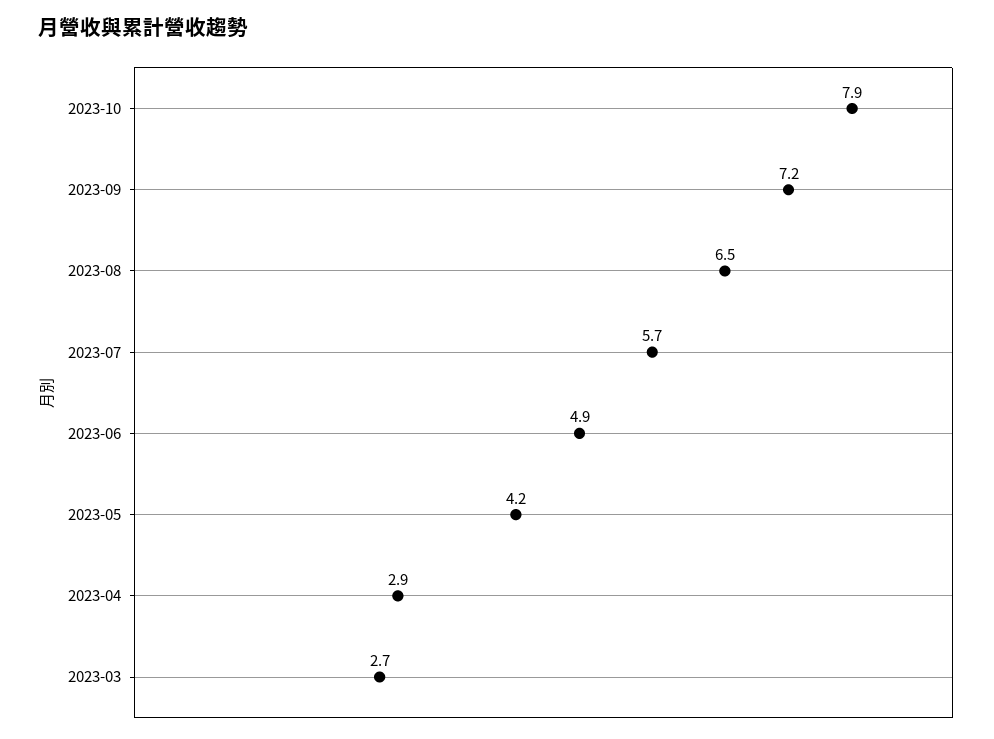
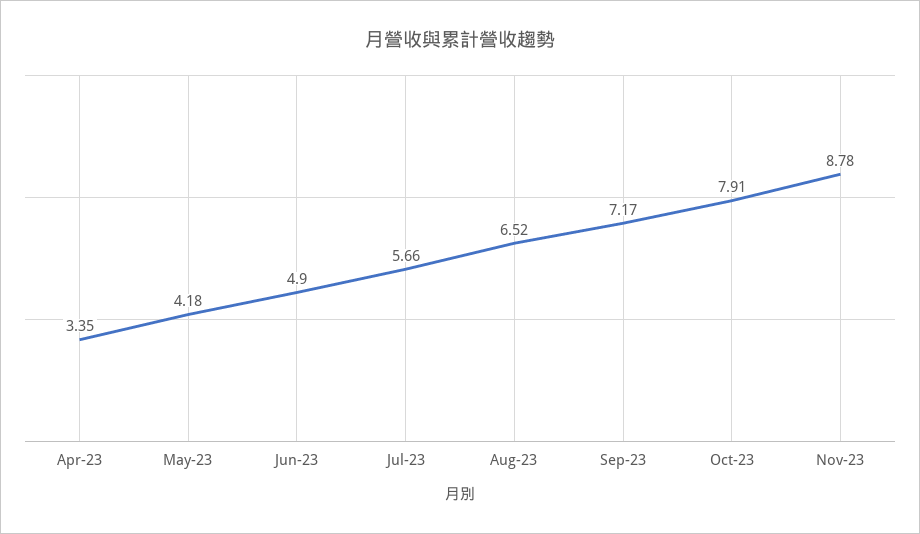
2023-04: 2.9 -> 3.35
2023-03: 2.7 -> none
Nov-23: none -> 8.78

